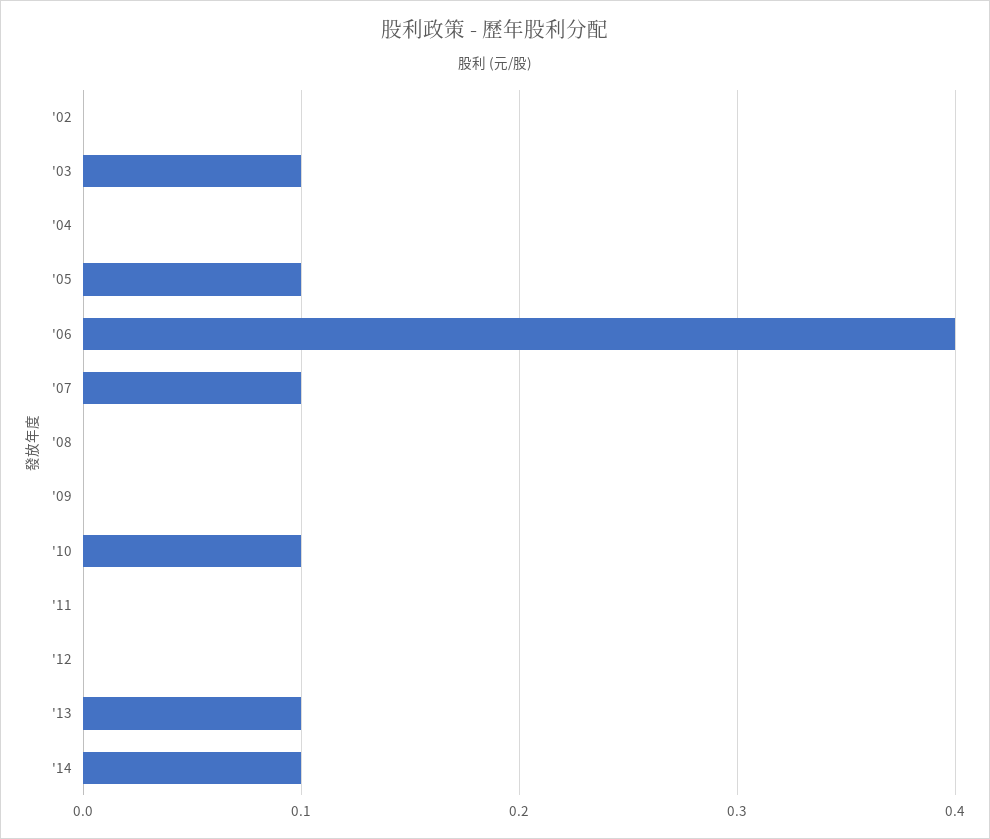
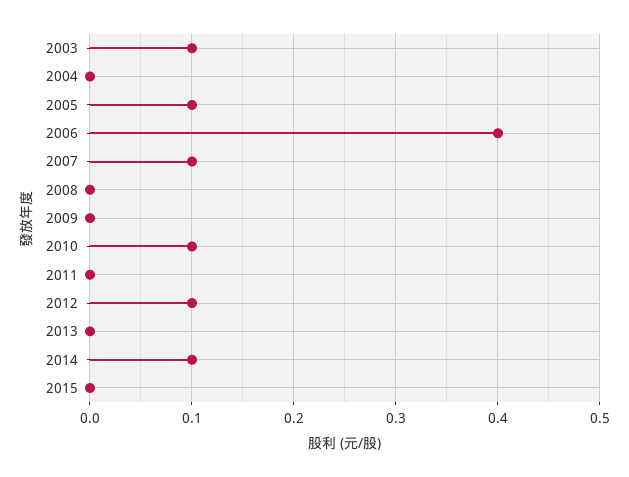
'02: 0 -> none
'12: 0 -> 0.1
'13: 0.1 -> 0
2015: none -> 0

